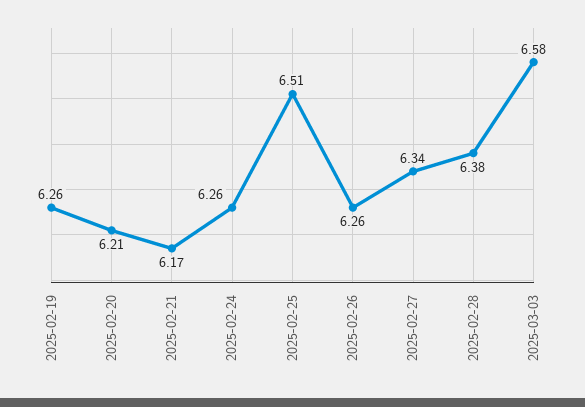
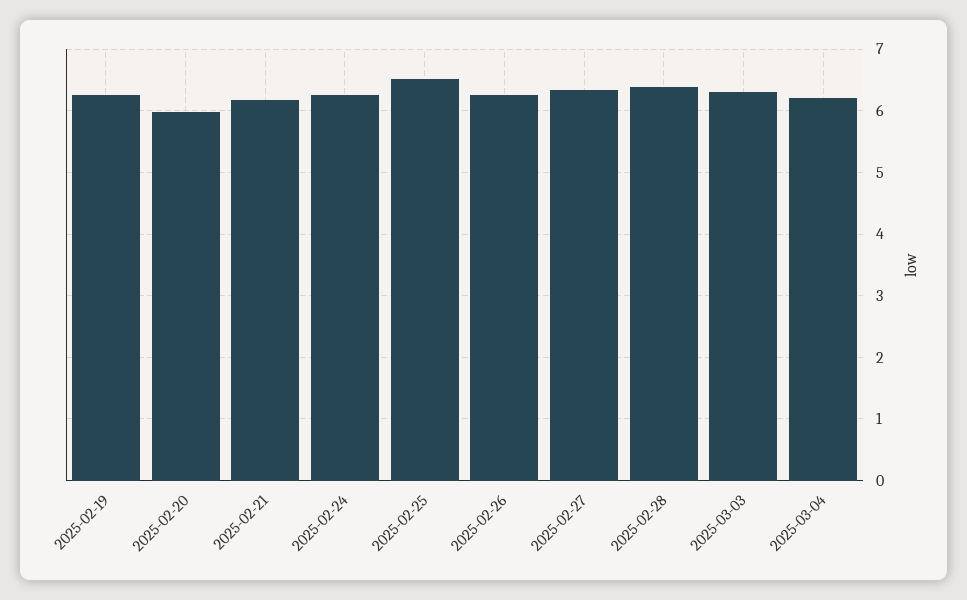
2025-02-20: 6.21 -> 6
2025-03-03: 6.58 -> 6.3
2025-03-04: none -> 6.2

